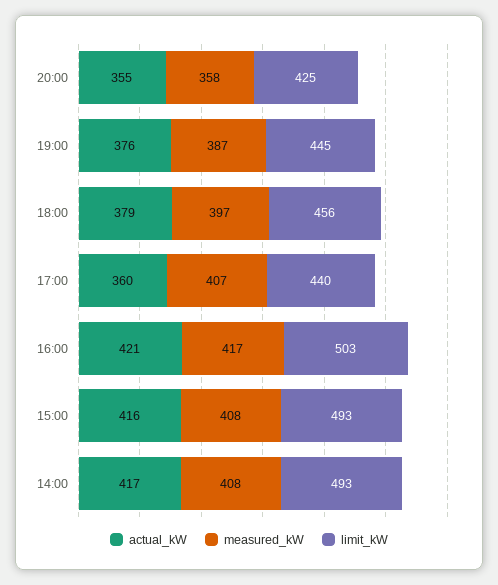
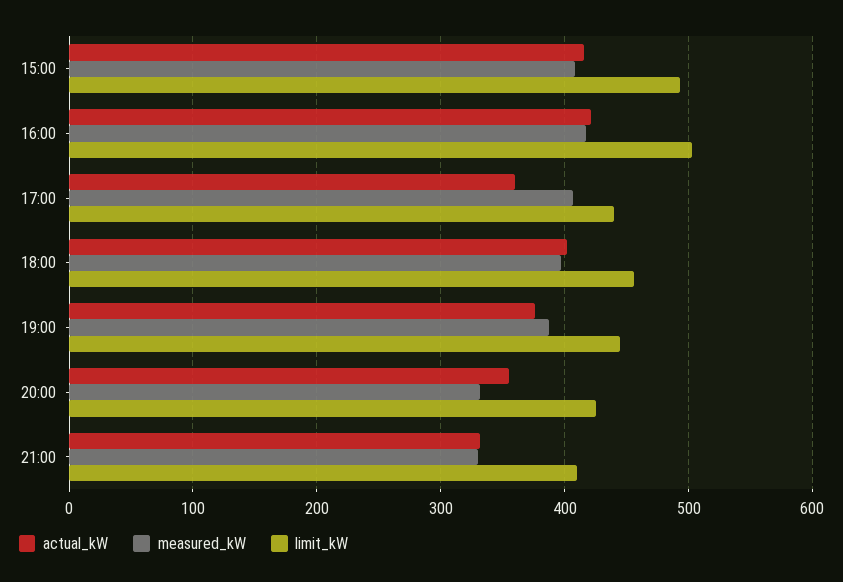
measured_kW, 20:00: 358 -> 330
actual_kW, 18:00: 379 -> 400
actual_kW, 14:00: 417 -> none
measured_kW, 14:00: 408 -> none
limit_kW, 14:00: 493 -> none
actual_kW, 21:00: none -> 330
measured_kW, 21:00: none -> 330
limit_kW, 21:00: none -> 410

